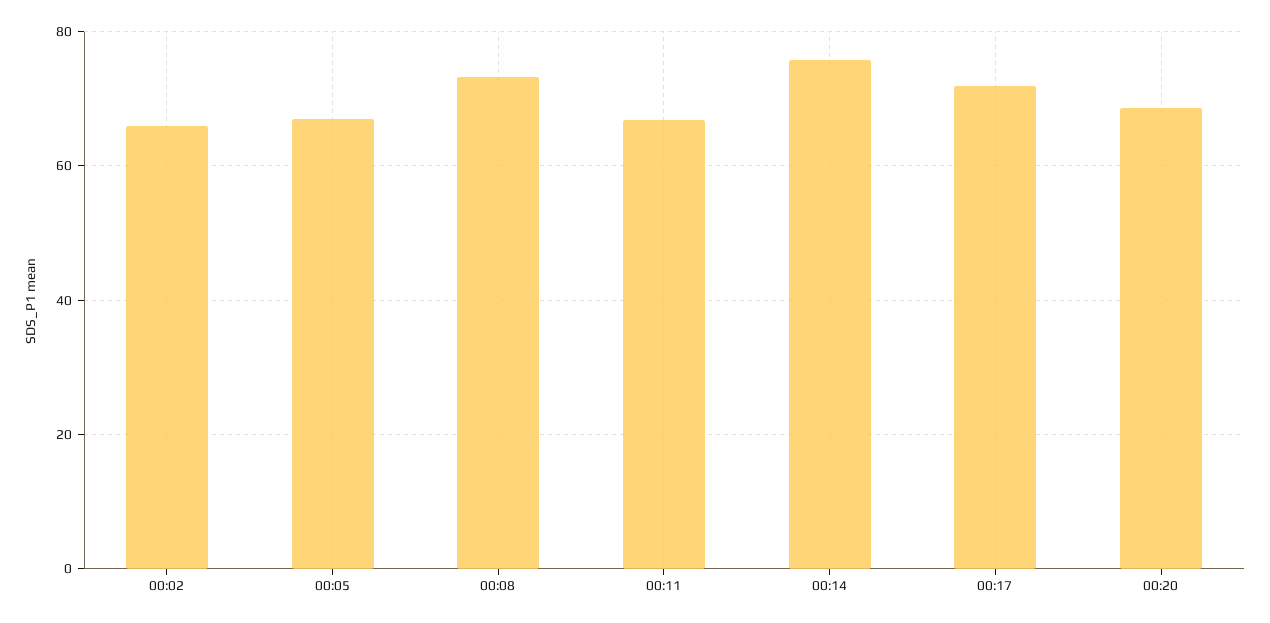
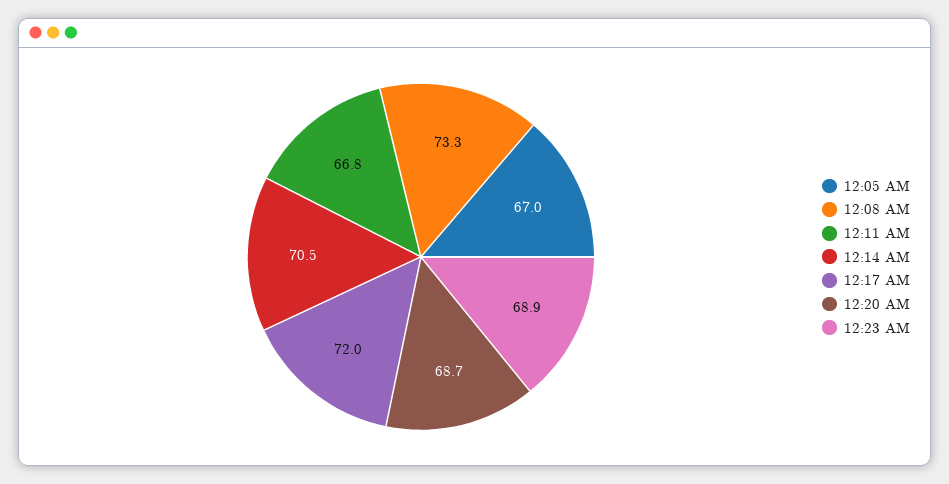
00:02: 66 -> none
00:14: 76 -> 70.5
12:23 AM: none -> 68.9

